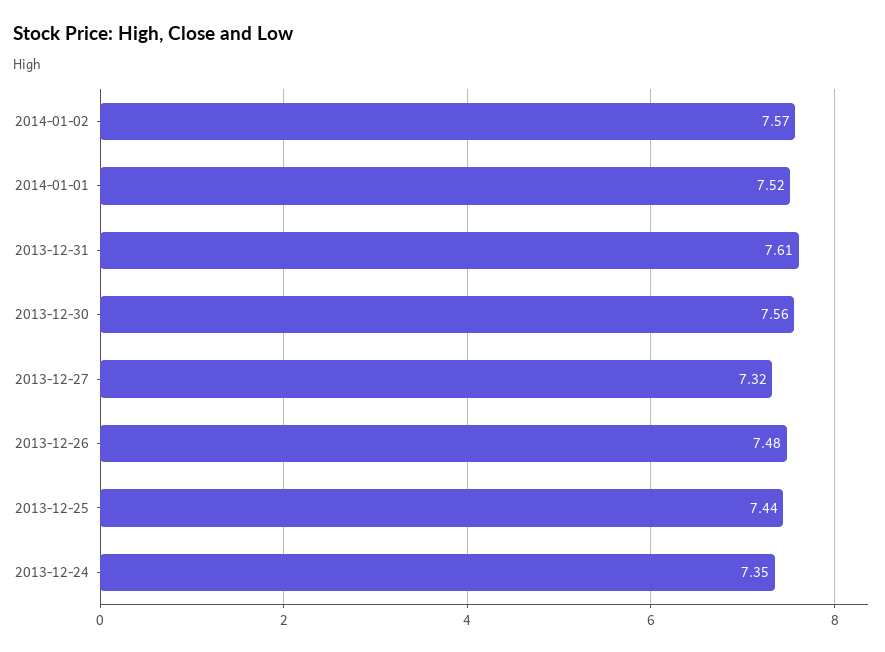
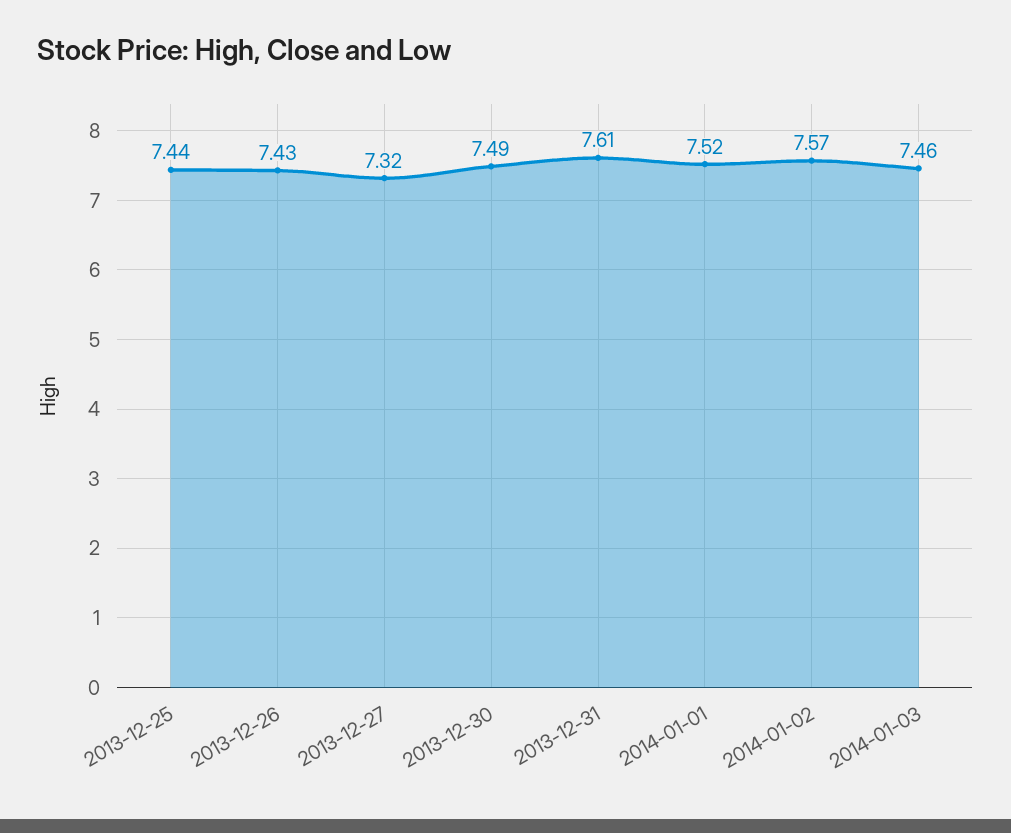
2013-12-30: 7.56 -> 7.49
2013-12-26: 7.48 -> 7.43
2013-12-24: 7.35 -> none
2014-01-03: none -> 7.46

